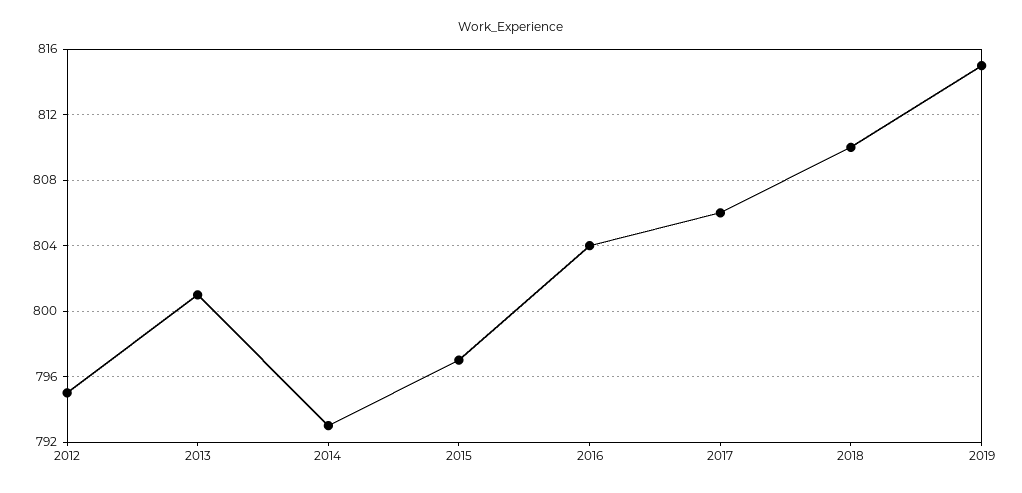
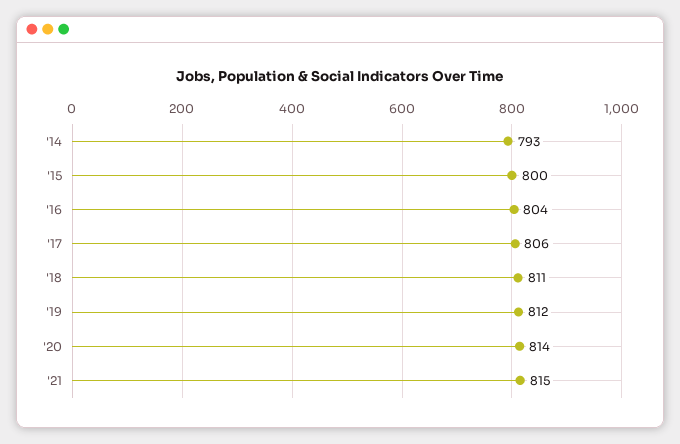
2012: 795 -> none
2013: 801 -> none
2015: 797 -> 800
2018: 810 -> 811
2019: 815 -> 812
'20: none -> 814
'21: none -> 815

